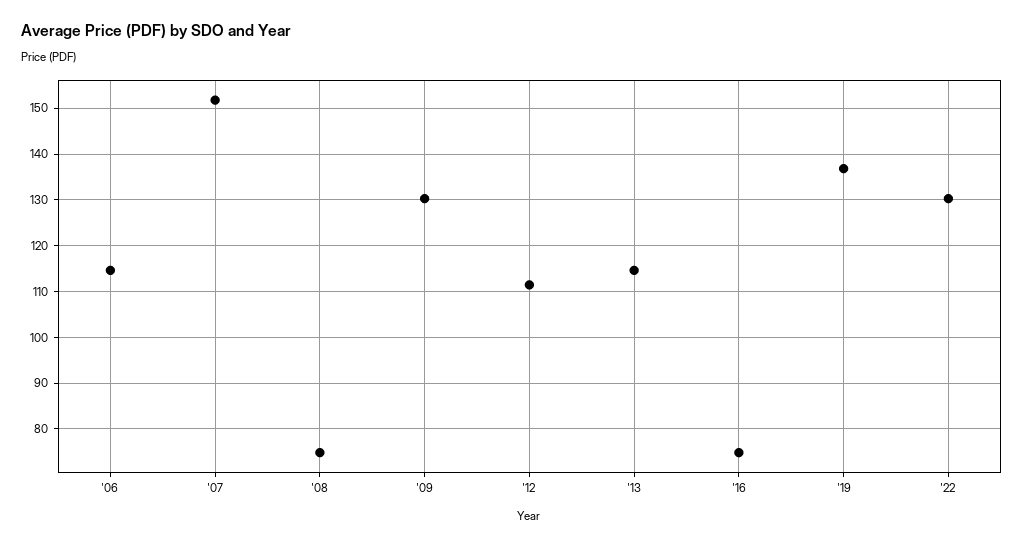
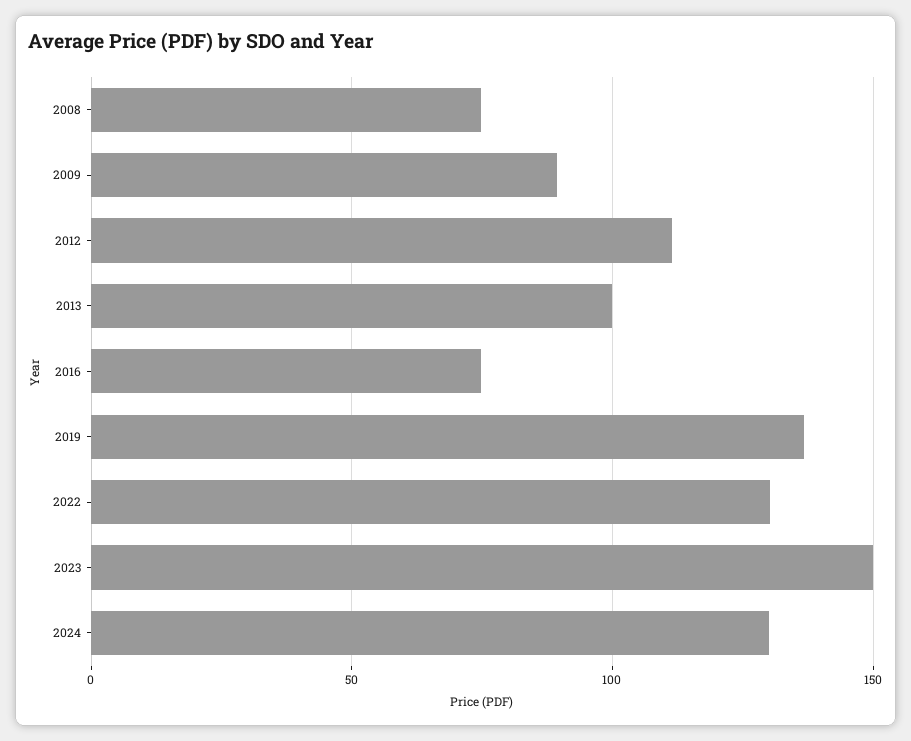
'06: 114 -> none
'07: 152 -> none
'09: 130 -> 90
'13: 114 -> 100
2023: none -> 150
2024: none -> 130

